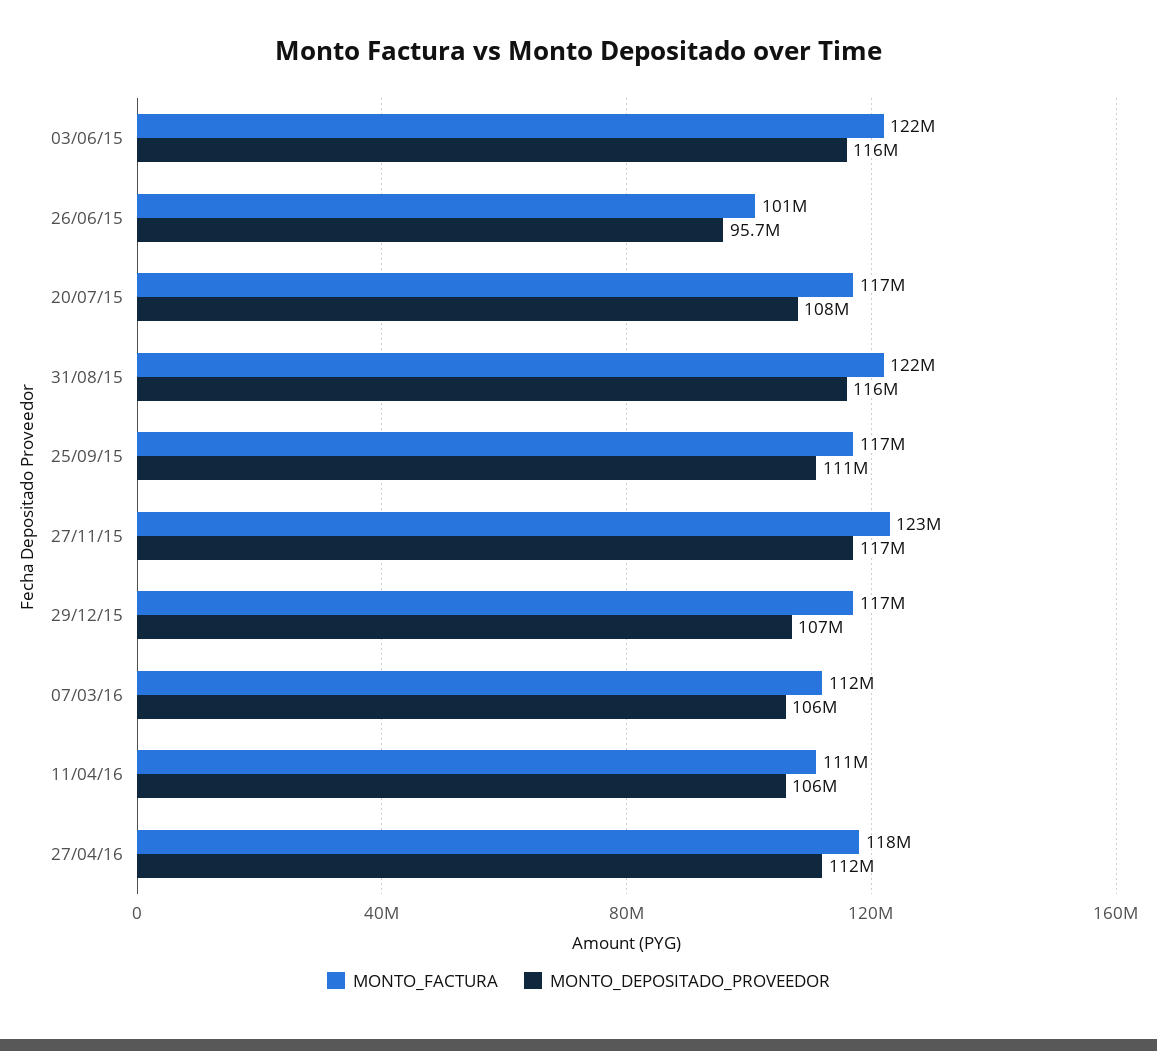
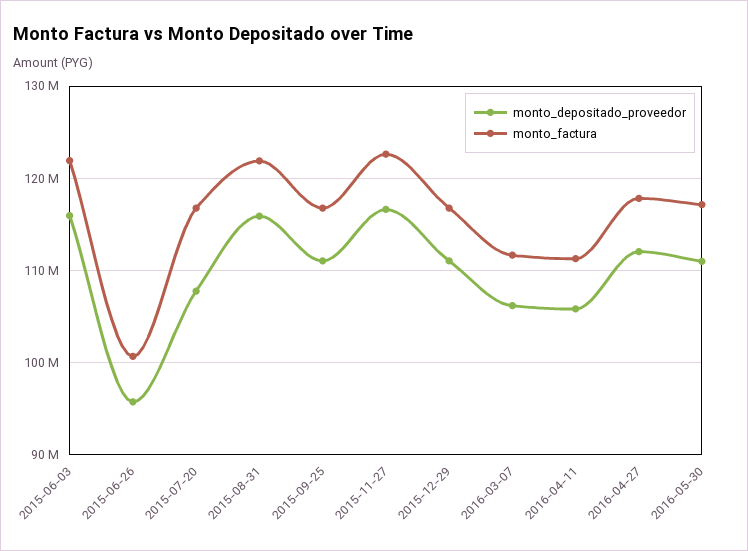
MONTO_DEPOSITADO_PROVEEDOR, 29/12/15: 107000000 -> 111000000
MONTO_DEPOSITADO_PROVEEDOR, 2016-05-30: none -> 111000000
MONTO_FACTURA, 2016-05-30: none -> 117000000

